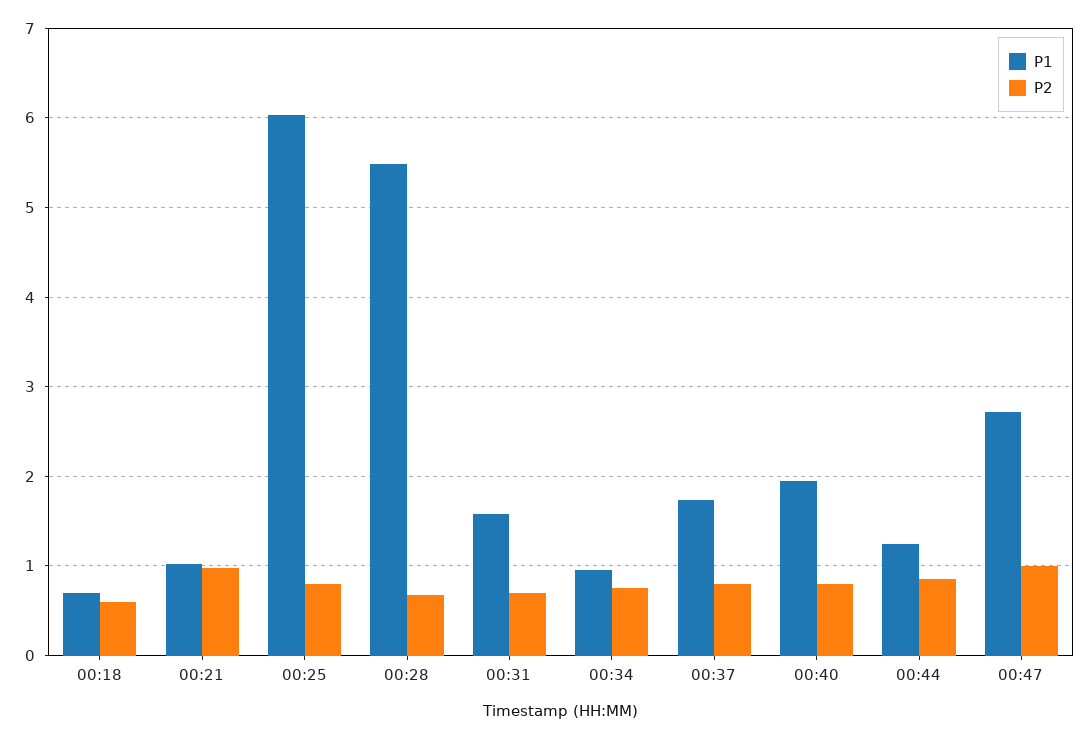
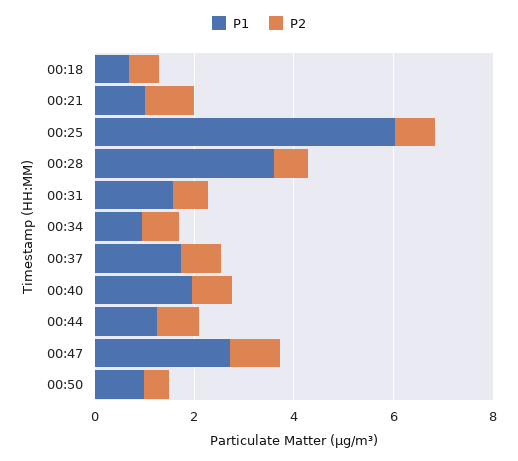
P1, 00:28: 5.5 -> 3.5
P1, 00:50: none -> 1
P2, 00:50: none -> 0.5

